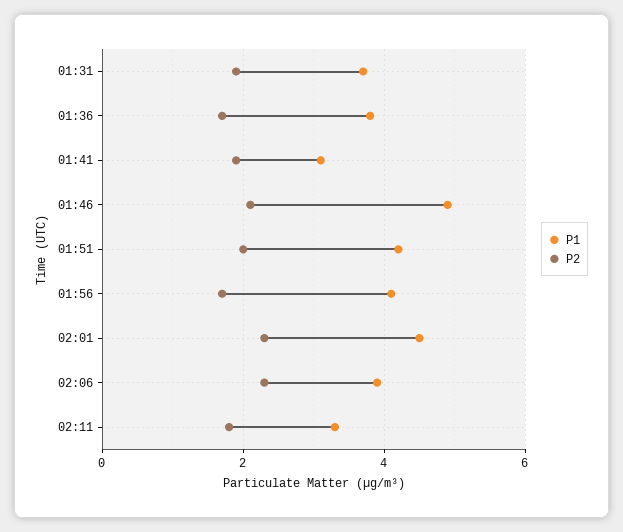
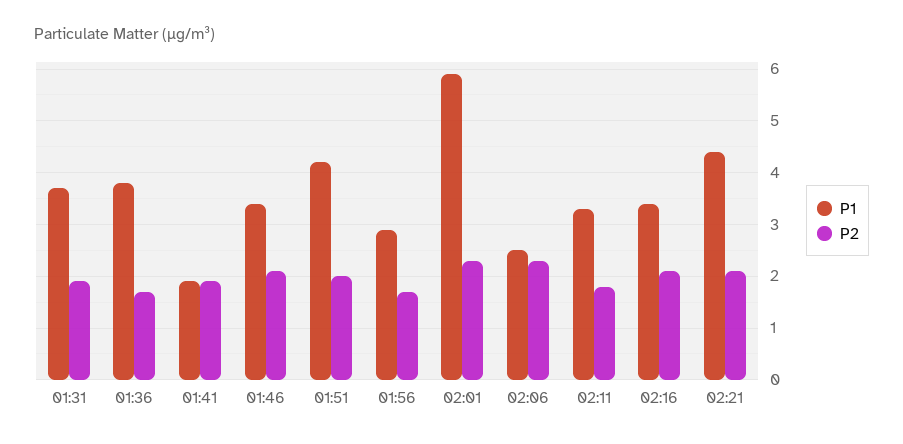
P1, 01:41: 3 -> 2
P1, 01:46: 5 -> 3.5
P1, 01:56: 4 -> 3
P1, 02:01: 4.5 -> 6
P1, 02:06: 4 -> 2.5
P1, 02:16: none -> 3.5
P2, 02:16: none -> 2
P1, 02:21: none -> 4.5
P2, 02:21: none -> 2

